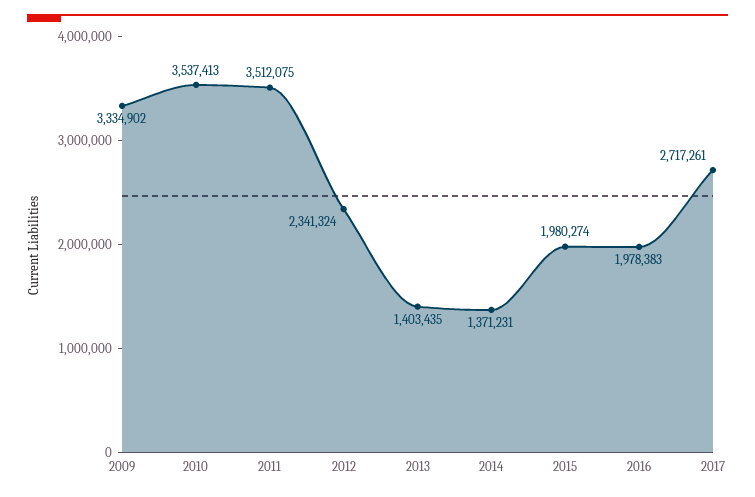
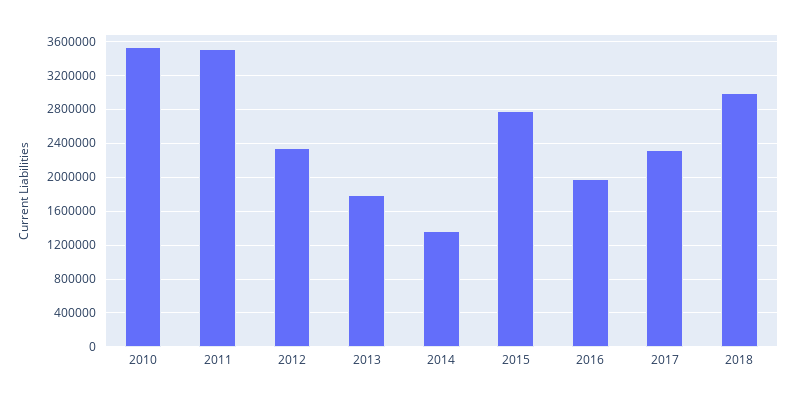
2009: 3334902 -> none
2013: 1403435 -> 1800000
2015: 1980274 -> 2800000
2017: 2717261 -> 2300000
2018: none -> 3000000

